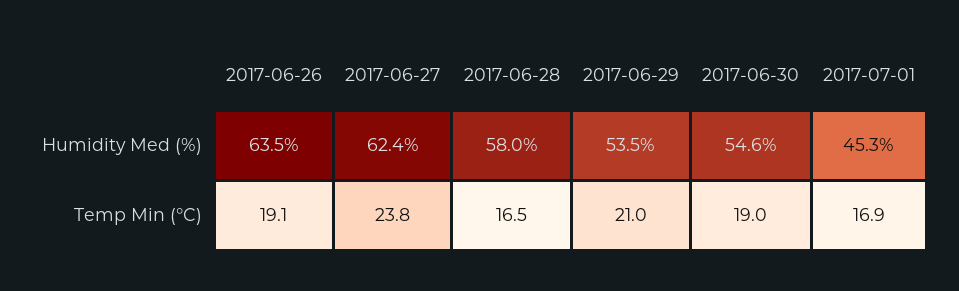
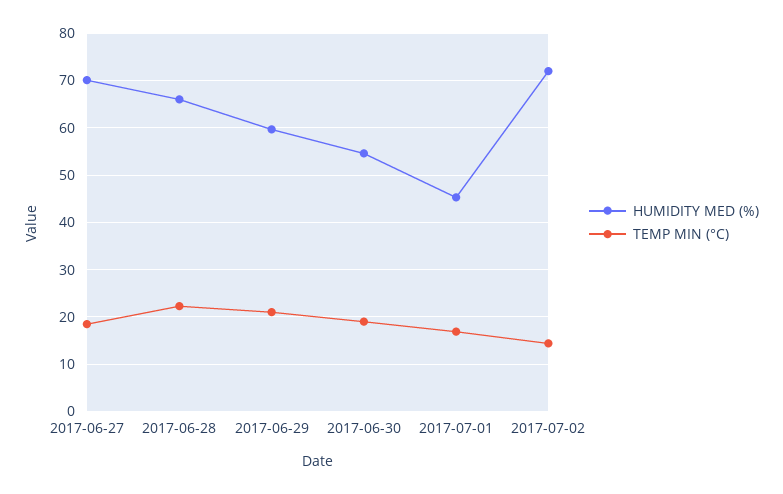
Humidity Med (%), 2017-06-26: 63.5 -> none
Humidity Med (%), 2017-06-27: 62.4 -> 70
Humidity Med (%), 2017-06-28: 58 -> 66
Humidity Med (%), 2017-06-29: 53.5 -> 60
Temp Min (°C), 2017-06-26: 19.1 -> none
Temp Min (°C), 2017-06-27: 23.8 -> 18
Temp Min (°C), 2017-06-28: 16.5 -> 22
Humidity Med (%), 2017-07-02: none -> 72
Temp Min (°C), 2017-07-02: none -> 14

